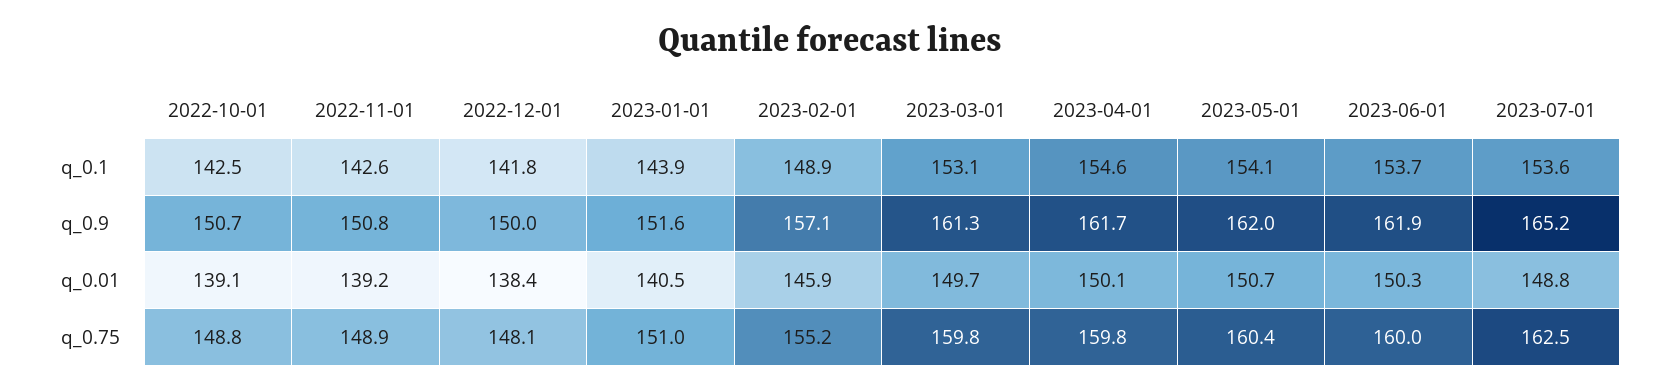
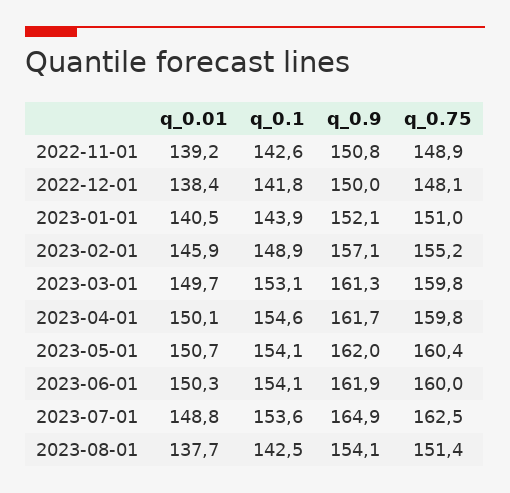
2022-10-01, q_0.1: 142.5 -> none
2023-06-01, q_0.1: 153.7 -> 154.1
2022-10-01, q_0.9: 150.7 -> none
2023-01-01, q_0.9: 151.6 -> 152.1
2023-07-01, q_0.9: 165.2 -> 164.9
2022-10-01, q_0.01: 139.1 -> none
2022-10-01, q_0.75: 148.8 -> none
2023-08-01, q_0.01: none -> 137.7
2023-08-01, q_0.1: none -> 142.5
2023-08-01, q_0.9: none -> 154.1
2023-08-01, q_0.75: none -> 151.4

